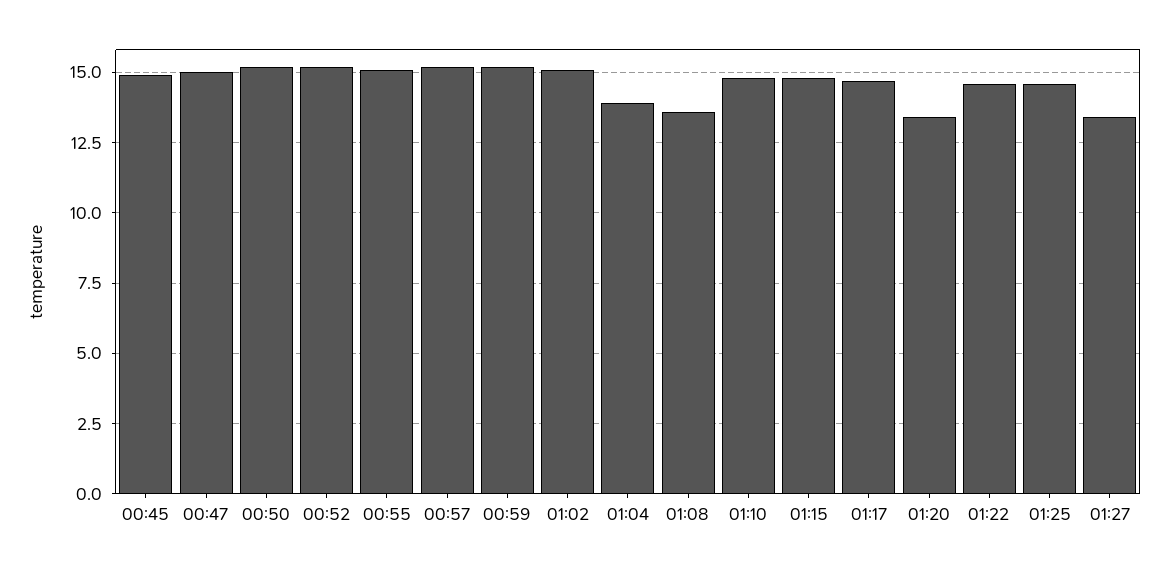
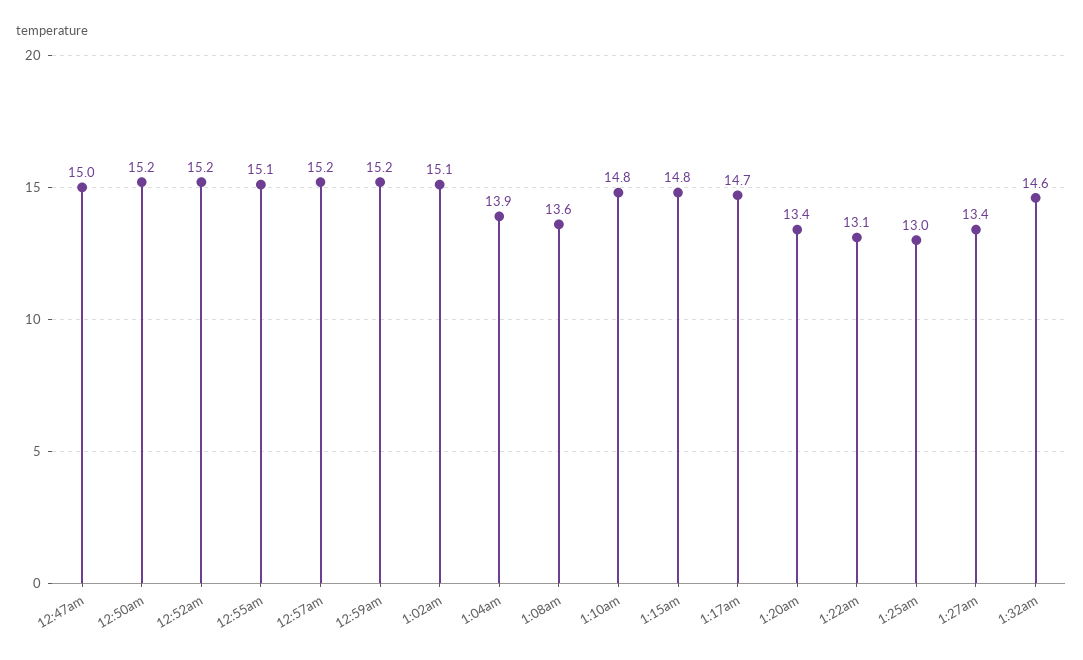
00:45: 15 -> none
01:22: 14.5 -> 13.1
01:25: 14.5 -> 13
1:32am: none -> 14.6

